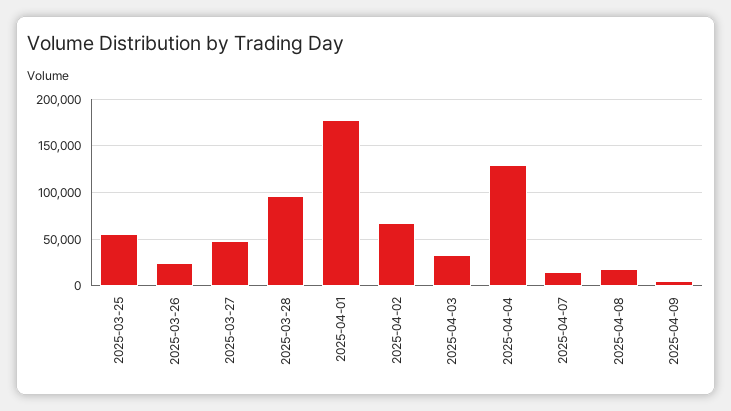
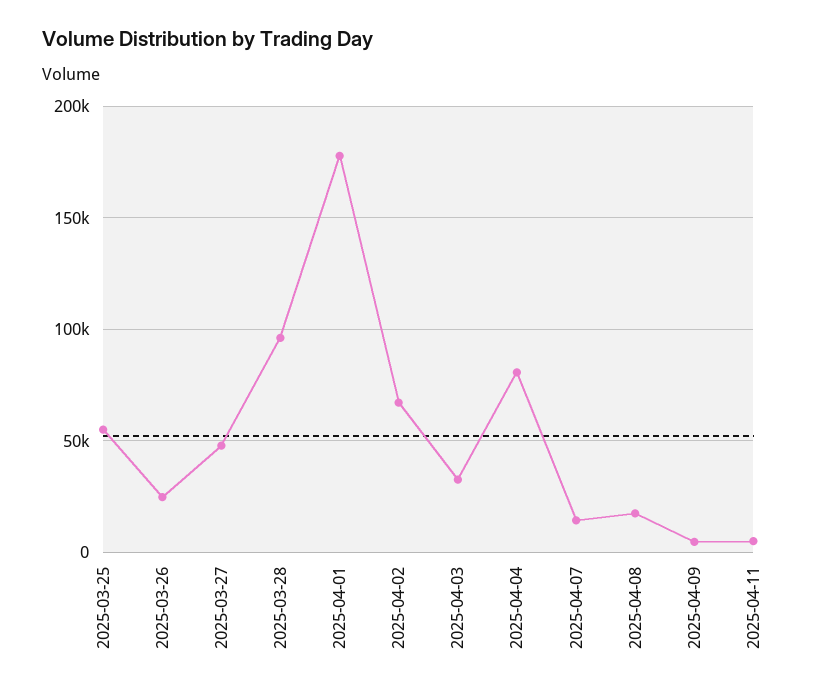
2025-04-04: 130000 -> 80000
2025-04-11: none -> 5000

